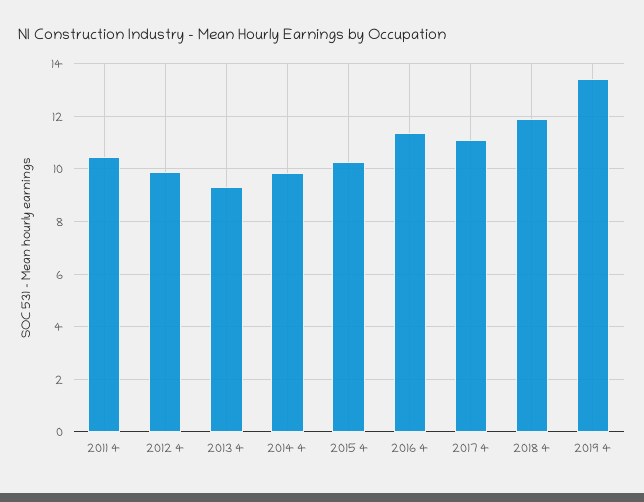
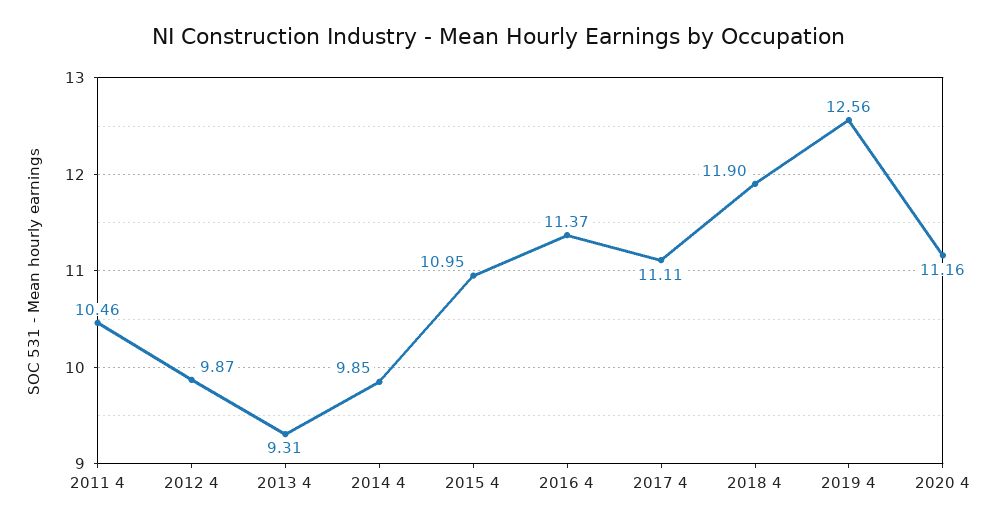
2015 4: 10.25 -> 10.95
2019 4: 13.5 -> 12.56
2020 4: none -> 11.16

